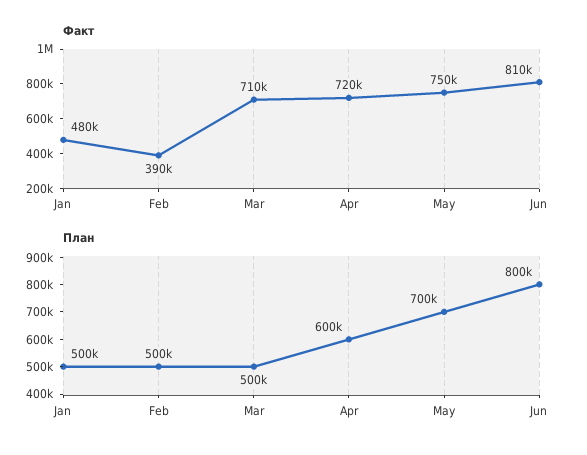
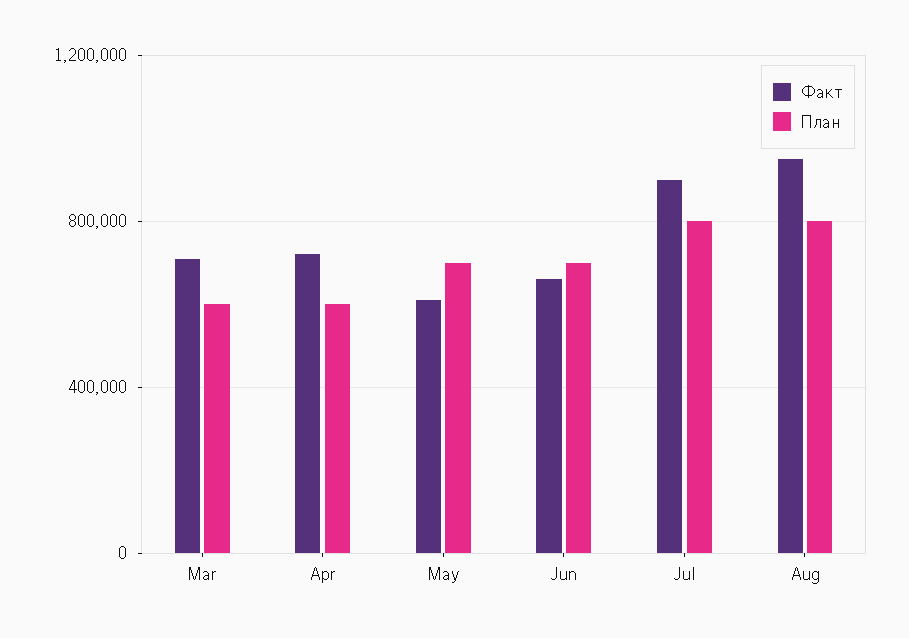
Факт, Jan: 480000 -> none
Факт, Feb: 390000 -> none
Факт, May: 750000 -> 600000
Факт, Jun: 810000 -> 650000
План, Jan: 500000 -> none
План, Feb: 500000 -> none
План, Mar: 500000 -> 600000
План, Jun: 800000 -> 700000
Факт, Jul: none -> 900000
План, Jul: none -> 800000
Факт, Aug: none -> 950000
План, Aug: none -> 800000

